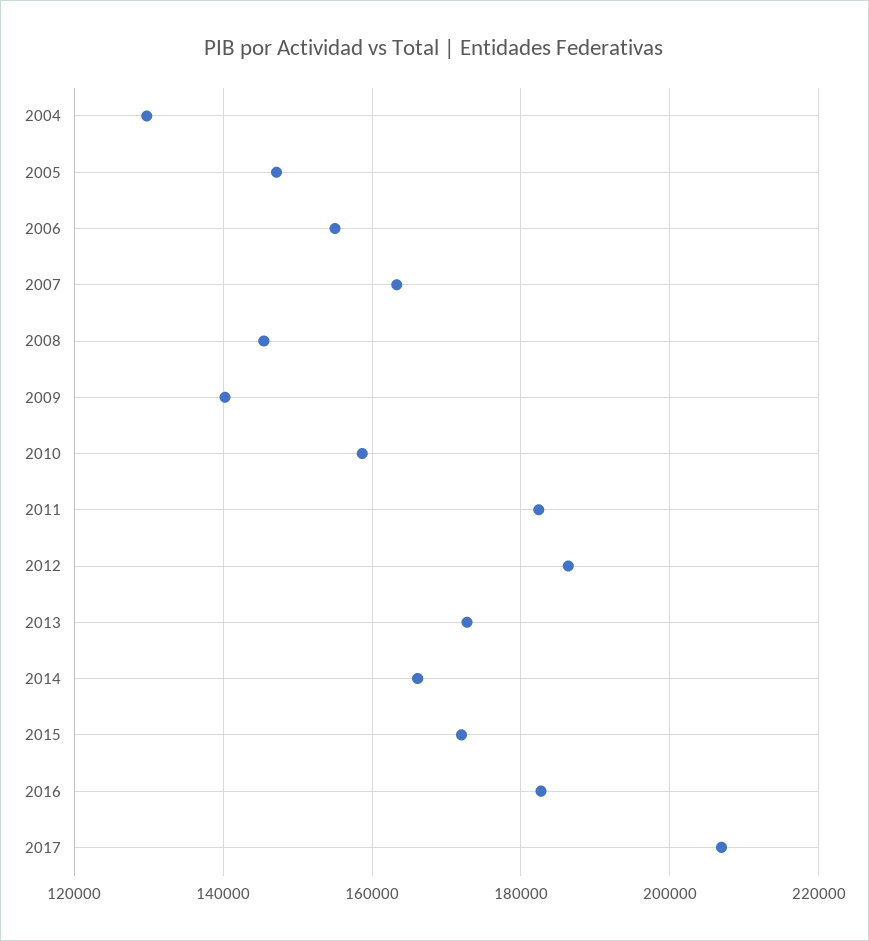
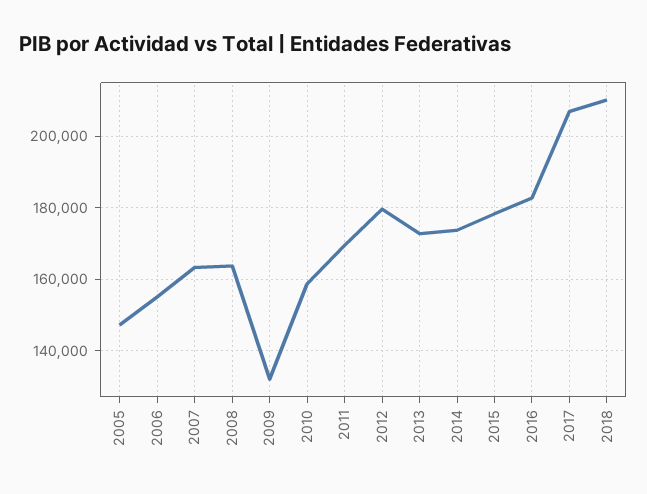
2004: 130000 -> none
2008: 146000 -> 164000
2009: 140000 -> 132000
2011: 182000 -> 170000
2012: 186000 -> 180000
2014: 166000 -> 174000
2015: 172000 -> 178000
2018: none -> 210000

